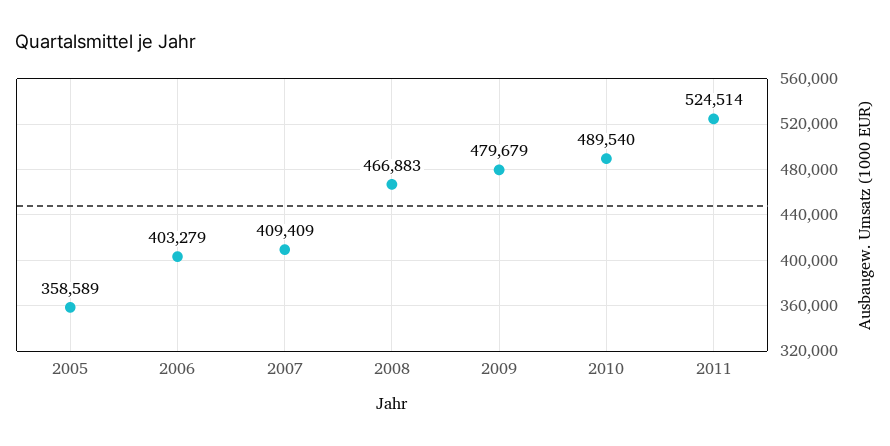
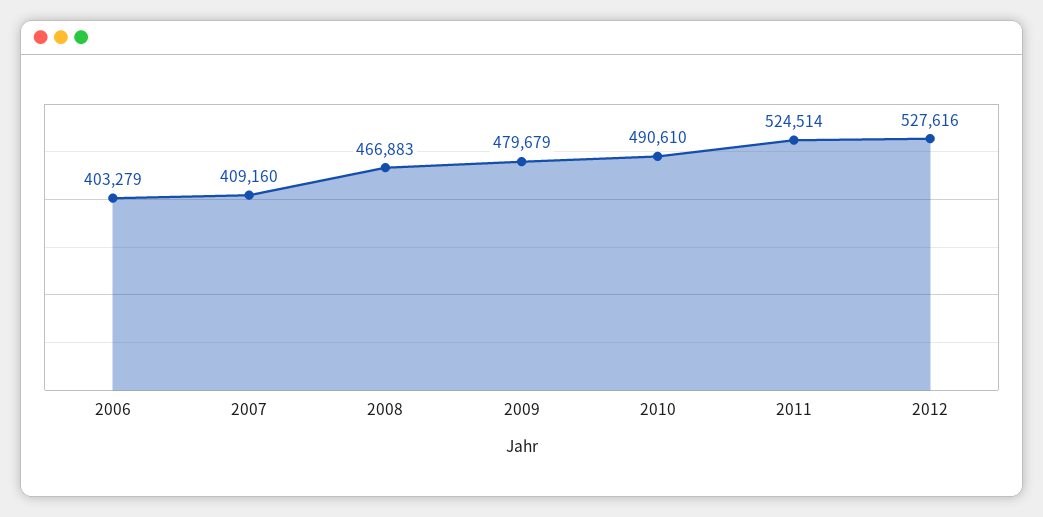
2005: 358589 -> none
2007: 409409 -> 409160
2010: 489540 -> 490610
2012: none -> 527616

